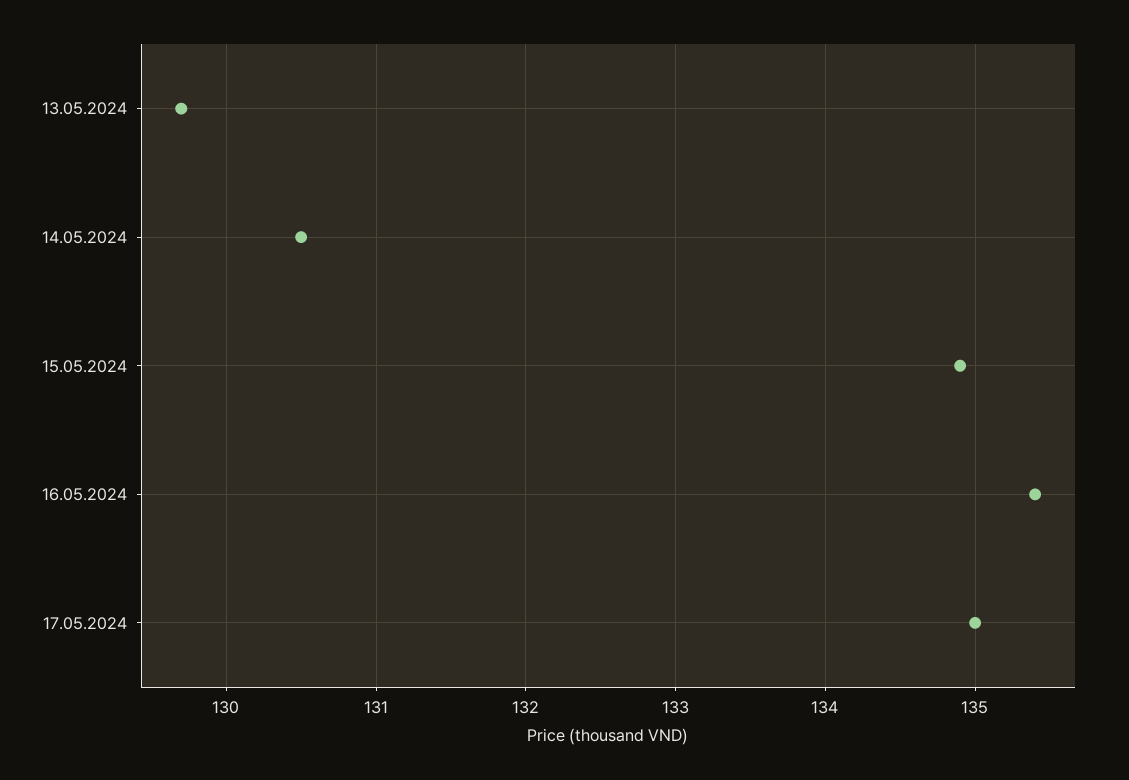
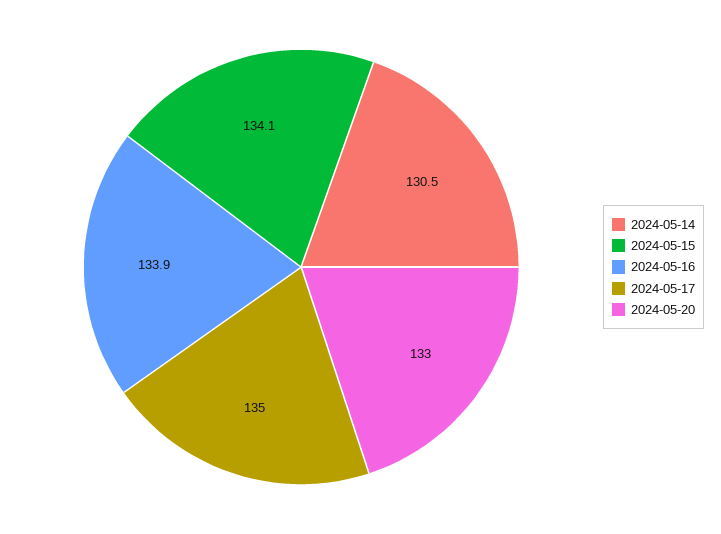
13.05.2024: 129.7 -> none
15.05.2024: 134.9 -> 134.1
16.05.2024: 135.4 -> 133.9
2024-05-20: none -> 133

